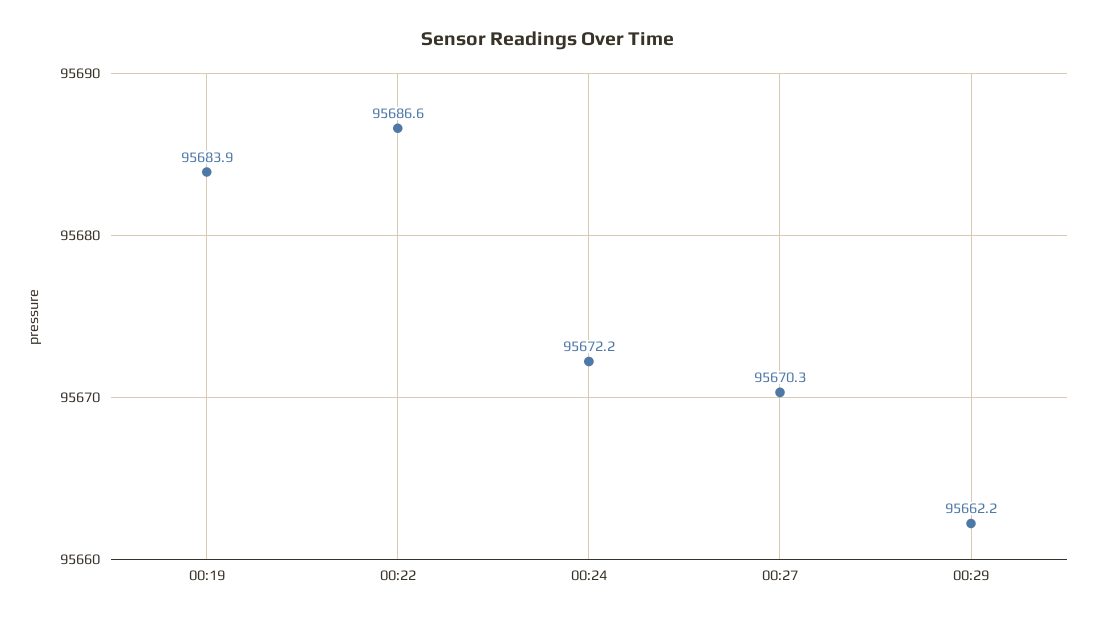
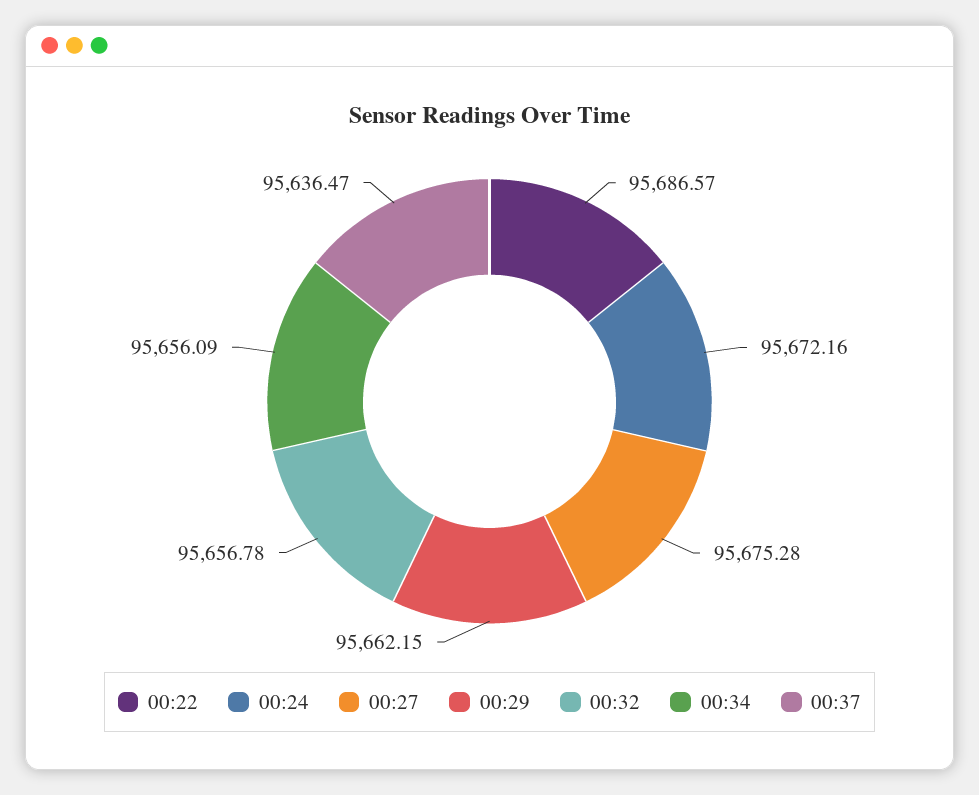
00:19: 95683.9 -> none
00:27: 95670.3 -> 95675.28
00:32: none -> 95656.78
00:34: none -> 95656.09
00:37: none -> 95636.47

